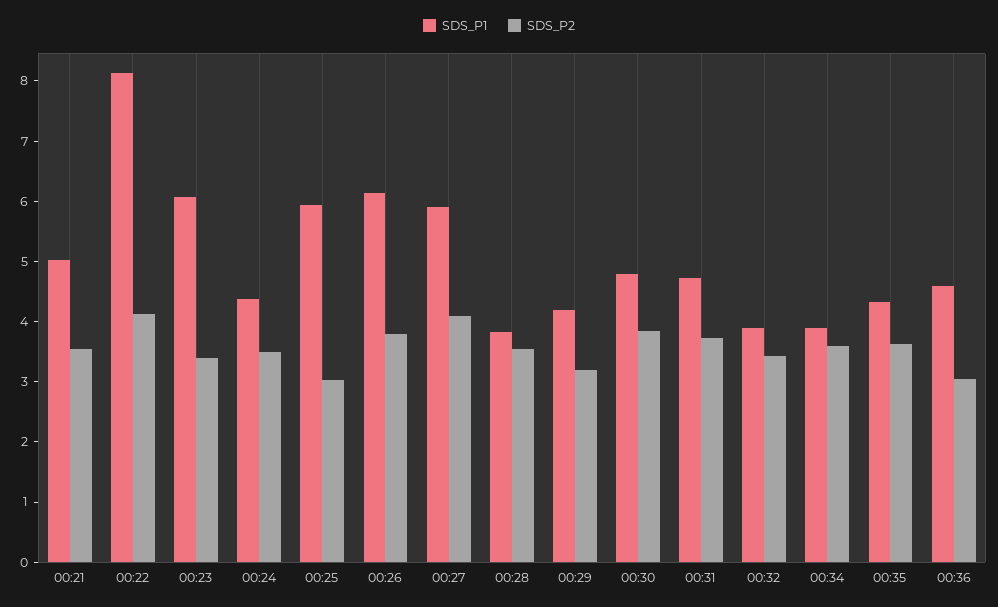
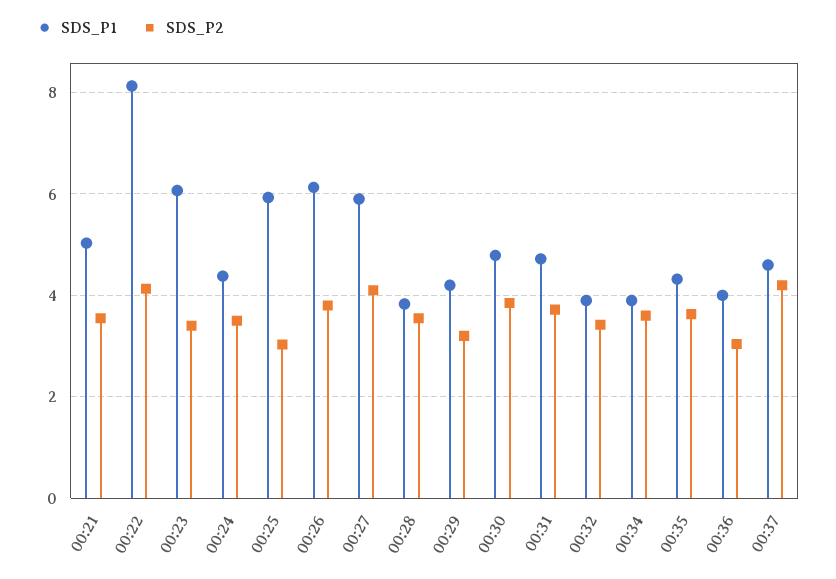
SDS_P1, 00:36: 4.6 -> 4
SDS_P1, 00:37: none -> 4.6
SDS_P2, 00:37: none -> 4.2

